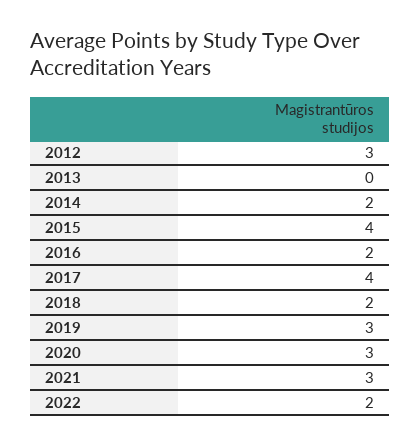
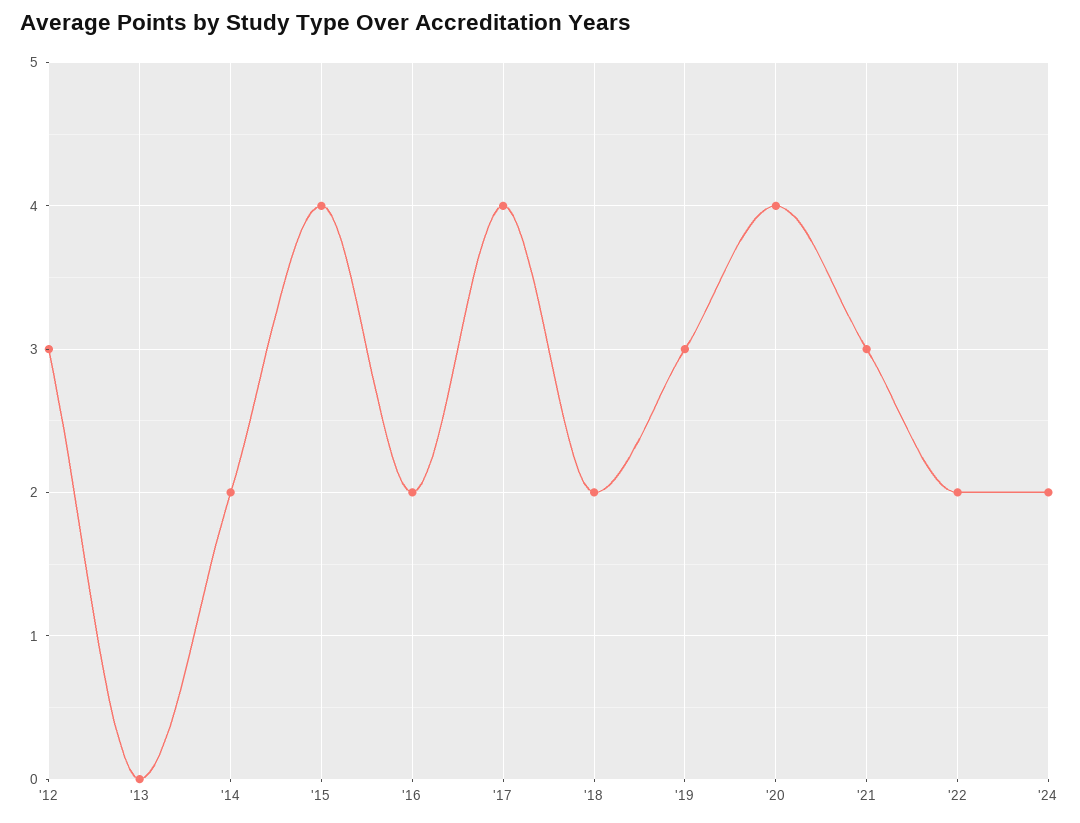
2020: 3 -> 4
'24: none -> 2

